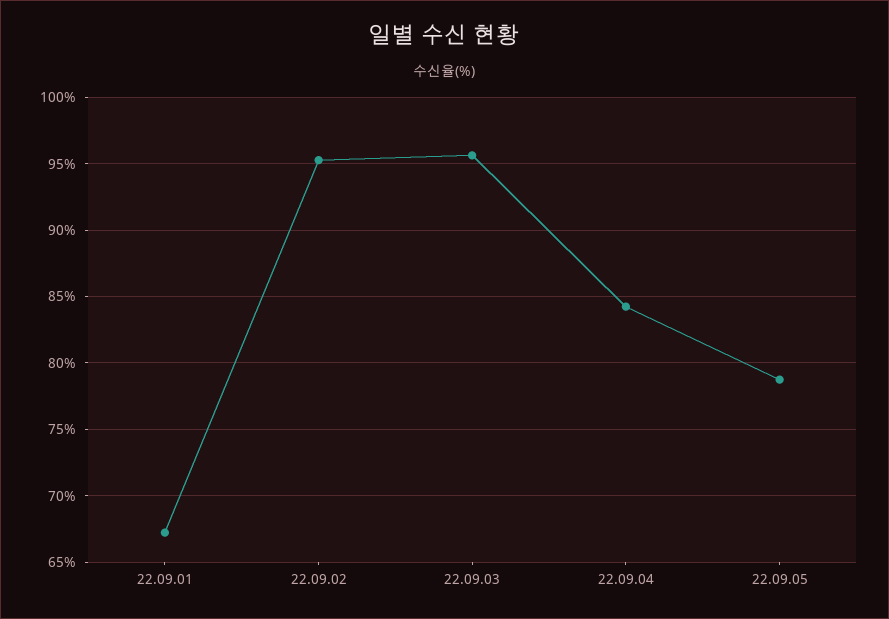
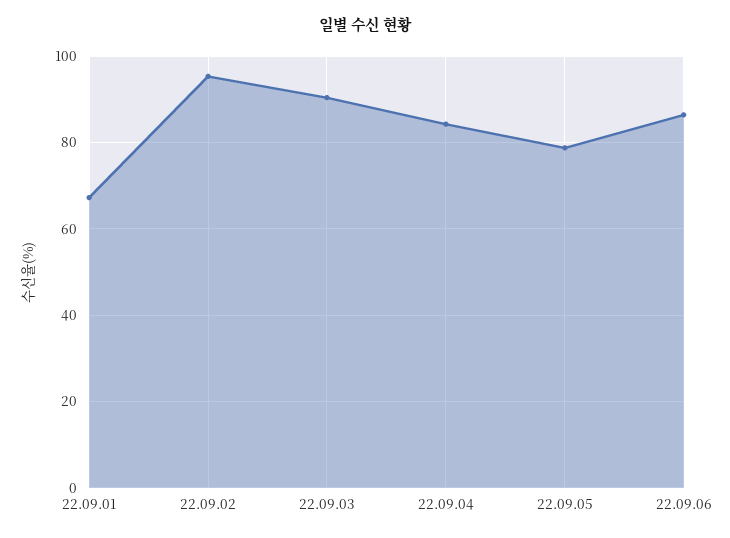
22.09.03: 95.5 -> 90
22.09.06: none -> 86

